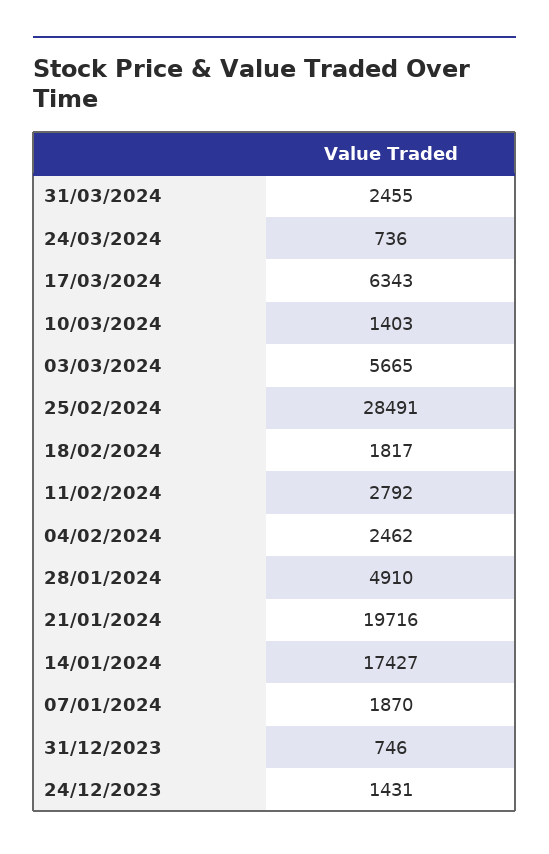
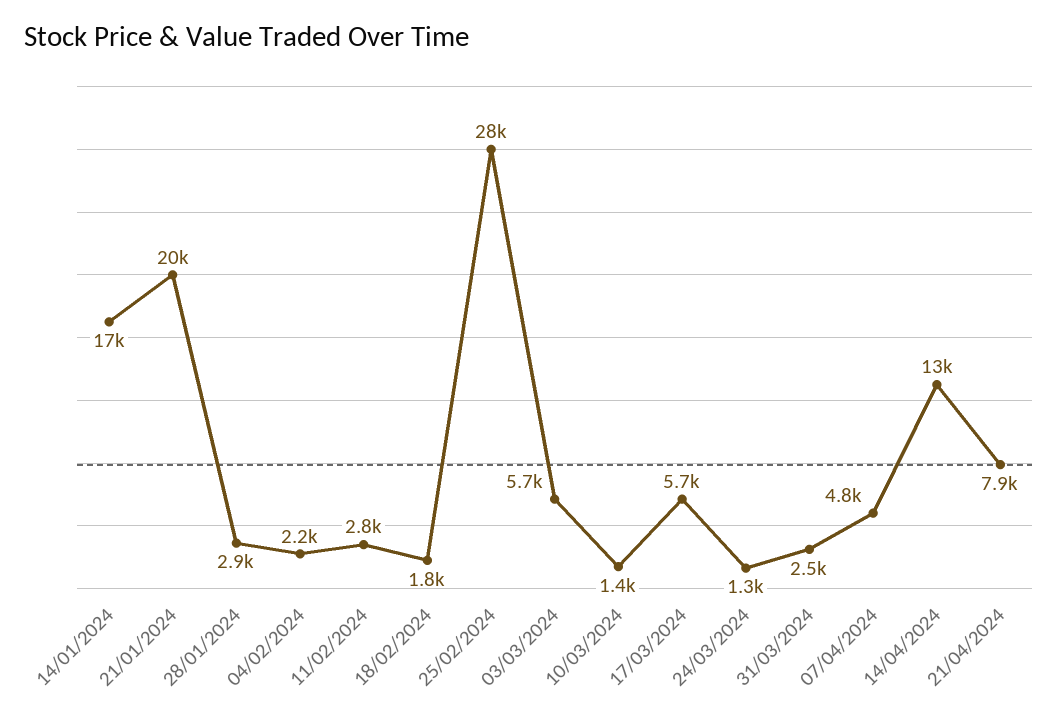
24/03/2024: 736 -> 1300
17/03/2024: 6343 -> 5700
04/02/2024: 2462 -> 2200
28/01/2024: 4910 -> 2900
07/01/2024: 1870 -> none
31/12/2023: 746 -> none
24/12/2023: 1431 -> none
07/04/2024: none -> 4800
14/04/2024: none -> 13000
21/04/2024: none -> 7900

